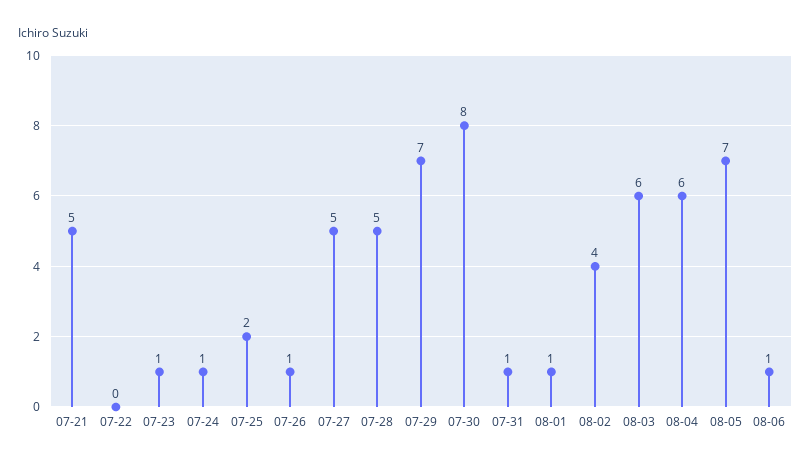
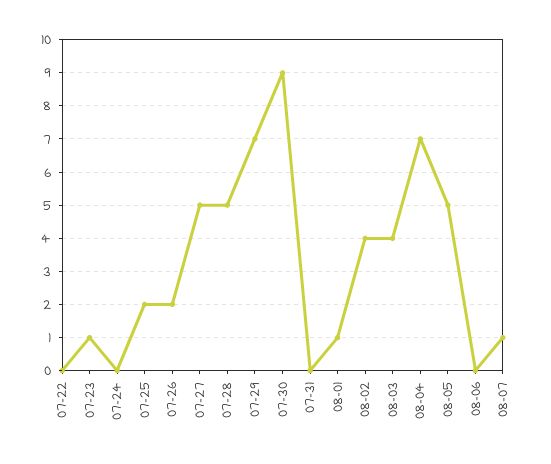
07-21: 5 -> none
07-24: 1 -> 0
07-26: 1 -> 2
07-30: 8 -> 9
07-31: 1 -> 0
08-03: 6 -> 4
08-04: 6 -> 7
08-05: 7 -> 5
08-06: 1 -> 0
08-07: none -> 1

